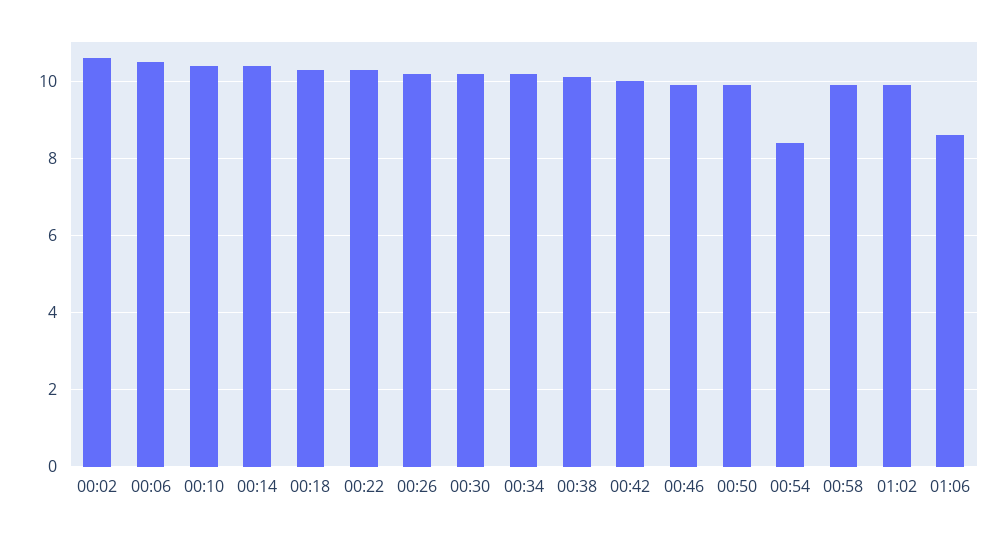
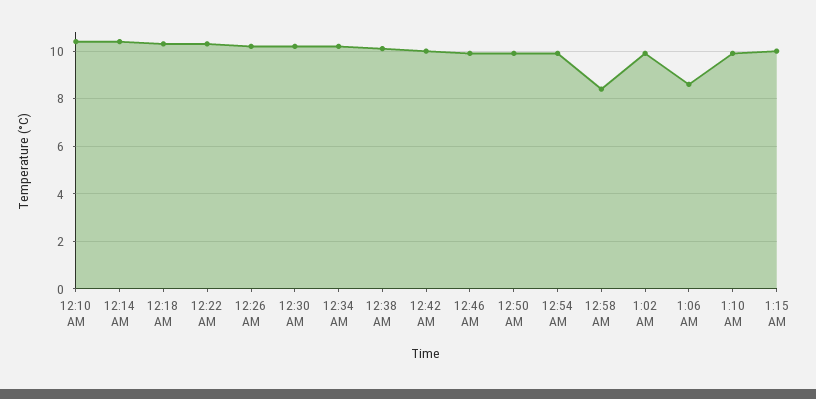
00:02: 10.5 -> none
00:06: 10.5 -> none
00:54: 8.5 -> 10
00:58: 10 -> 8.5
1:10 AM: none -> 10
1:15 AM: none -> 10

